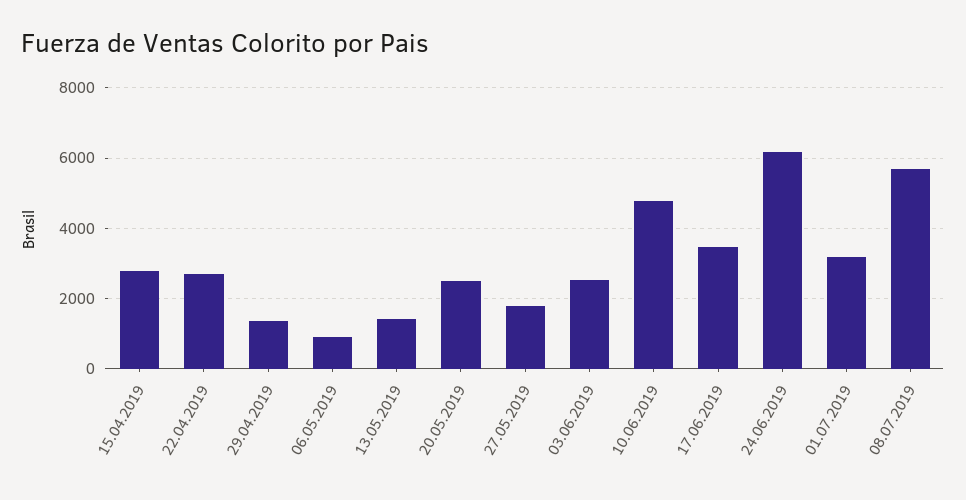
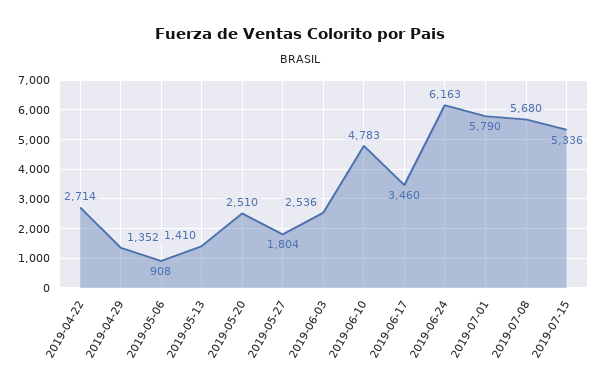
15.04.2019: 2800 -> none
01.07.2019: 3200 -> 5790
2019-07-15: none -> 5336

